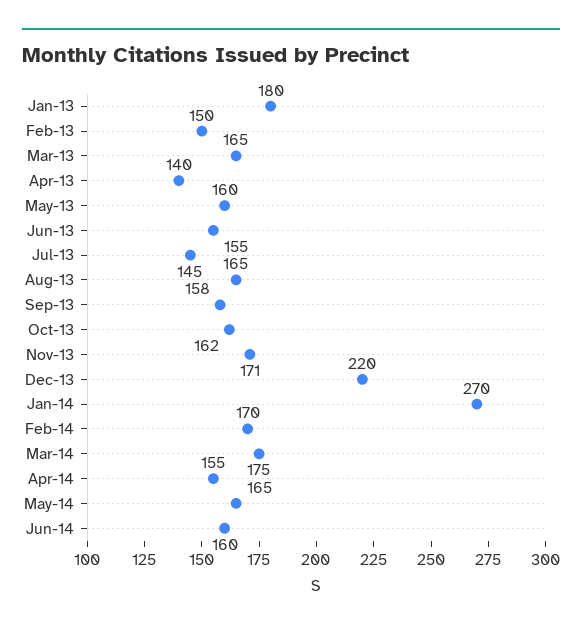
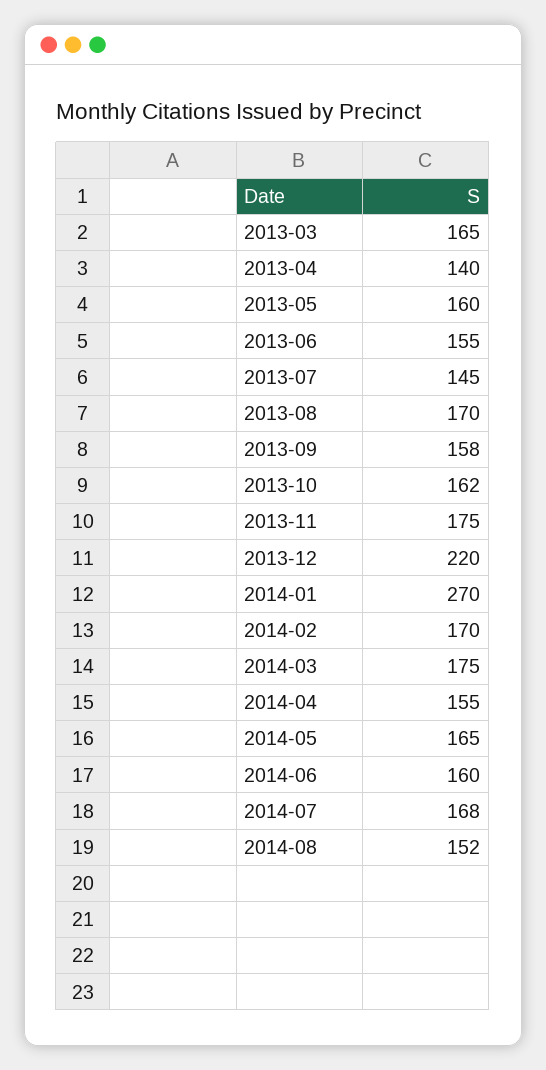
Jan-13: 180 -> none
Feb-13: 150 -> none
Aug-13: 165 -> 170
Nov-13: 171 -> 175
2014-07: none -> 168
2014-08: none -> 152

